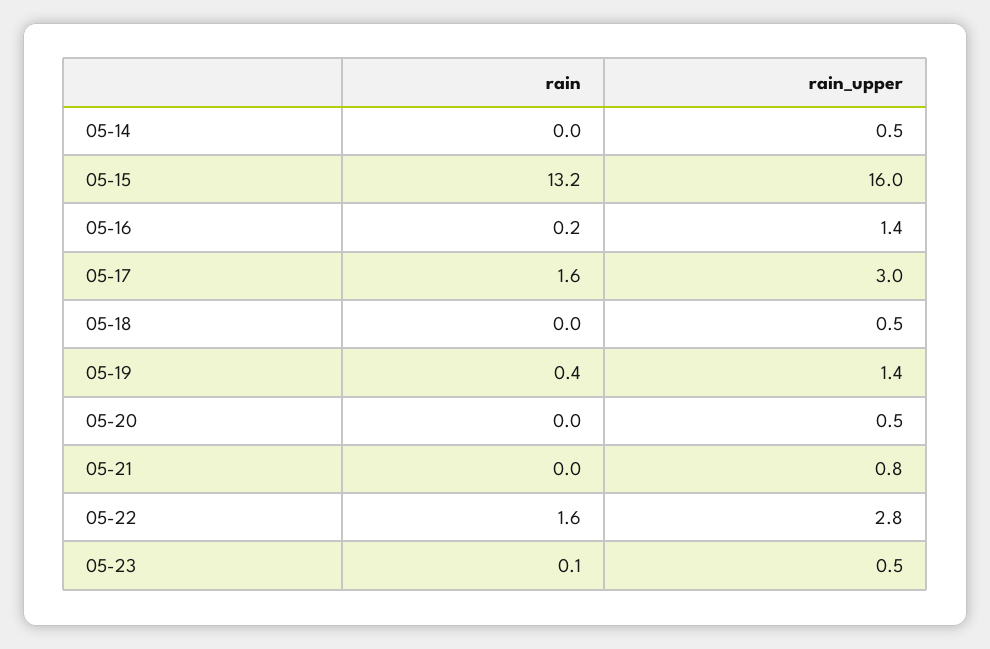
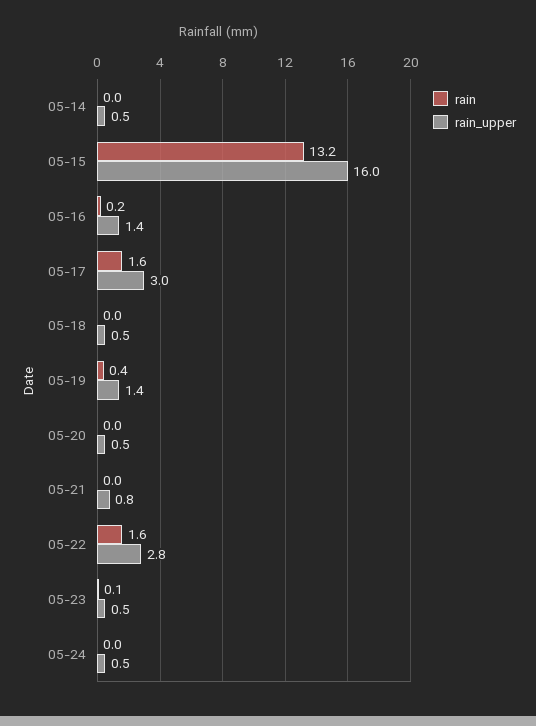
rain, 05-24: none -> 0
rain_upper, 05-24: none -> 0.5

